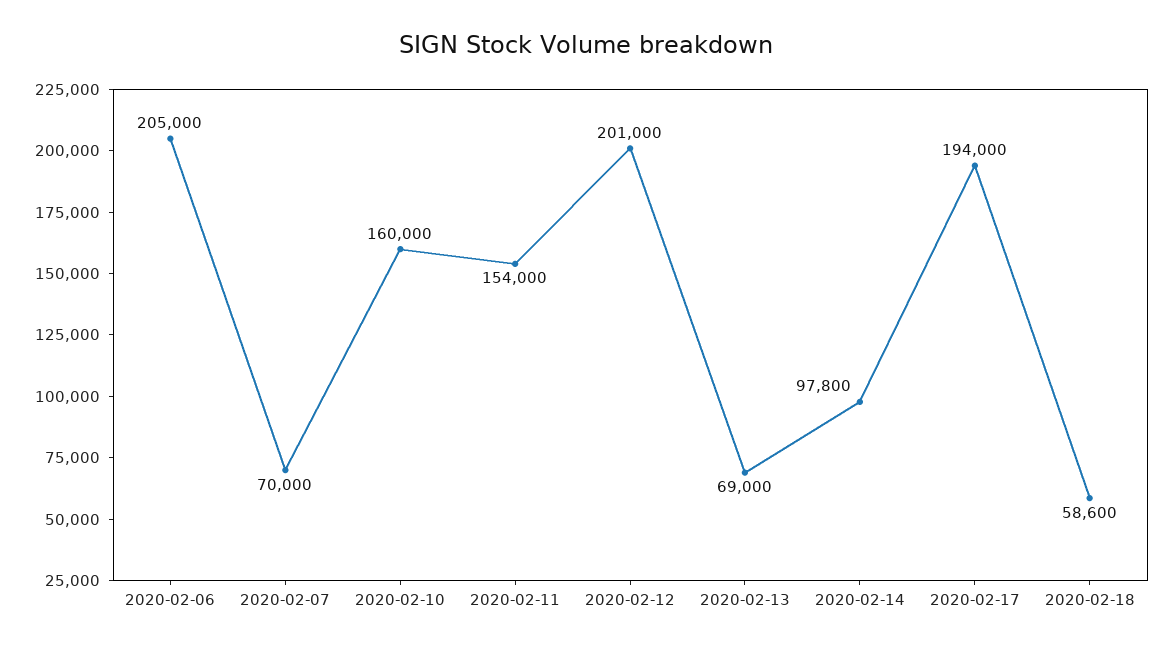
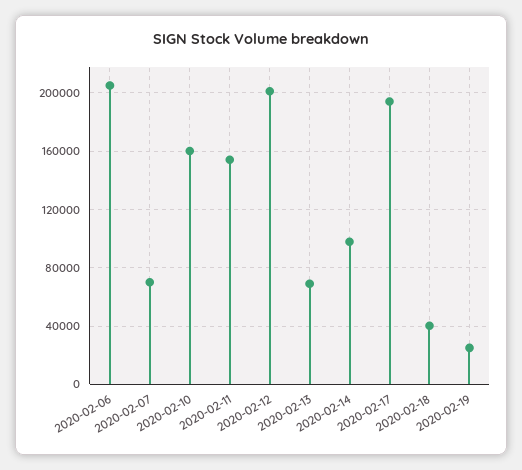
2020-02-18: 58600 -> 40000
2020-02-19: none -> 25000

